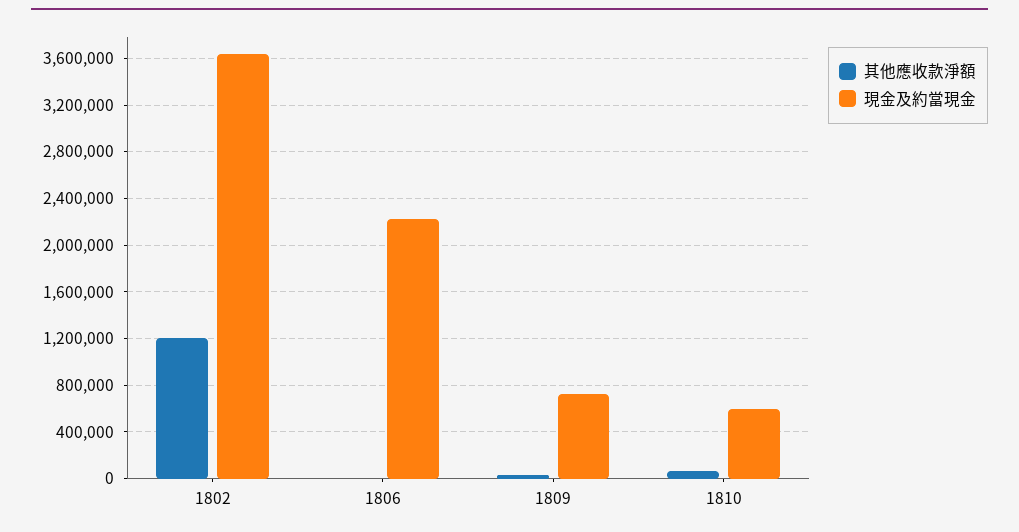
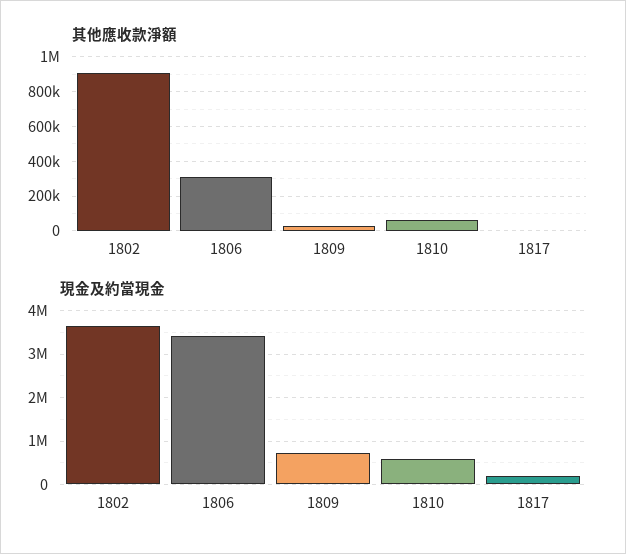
其他應收款淨額, 1802: 1200000 -> 900000
其他應收款淨額, 1806: 0 -> 300000
現金及約當現金, 1806: 2200000 -> 3400000
其他應收款淨額, 1817: none -> 0
現金及約當現金, 1817: none -> 200000

